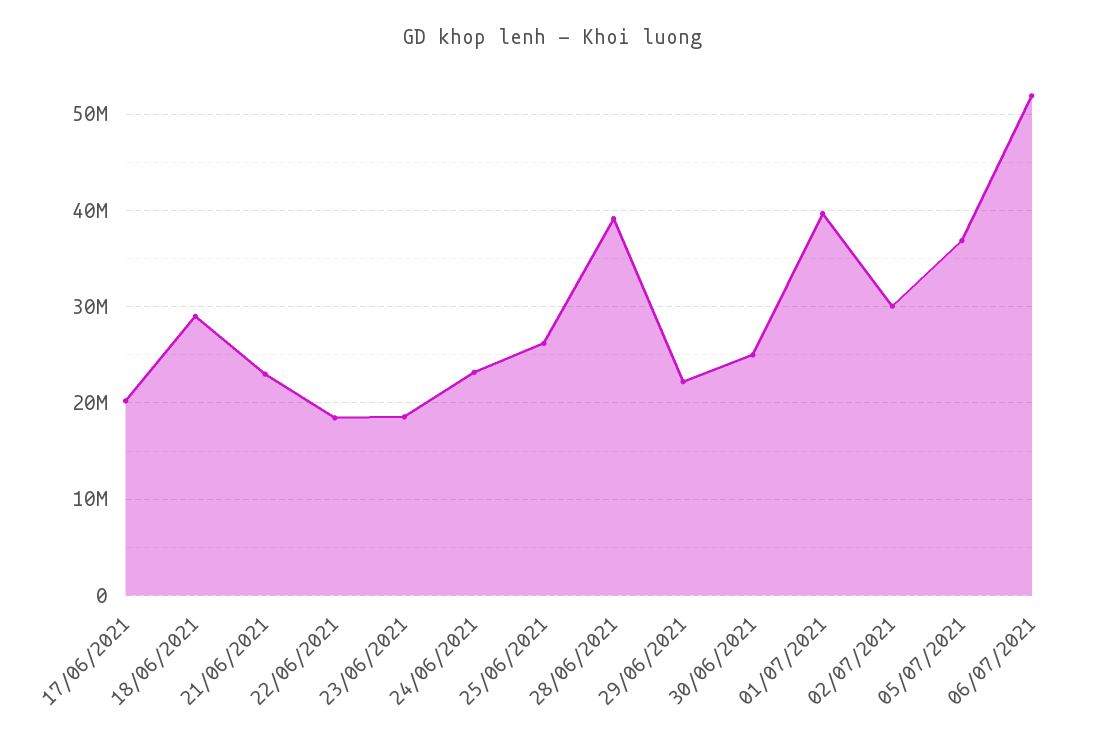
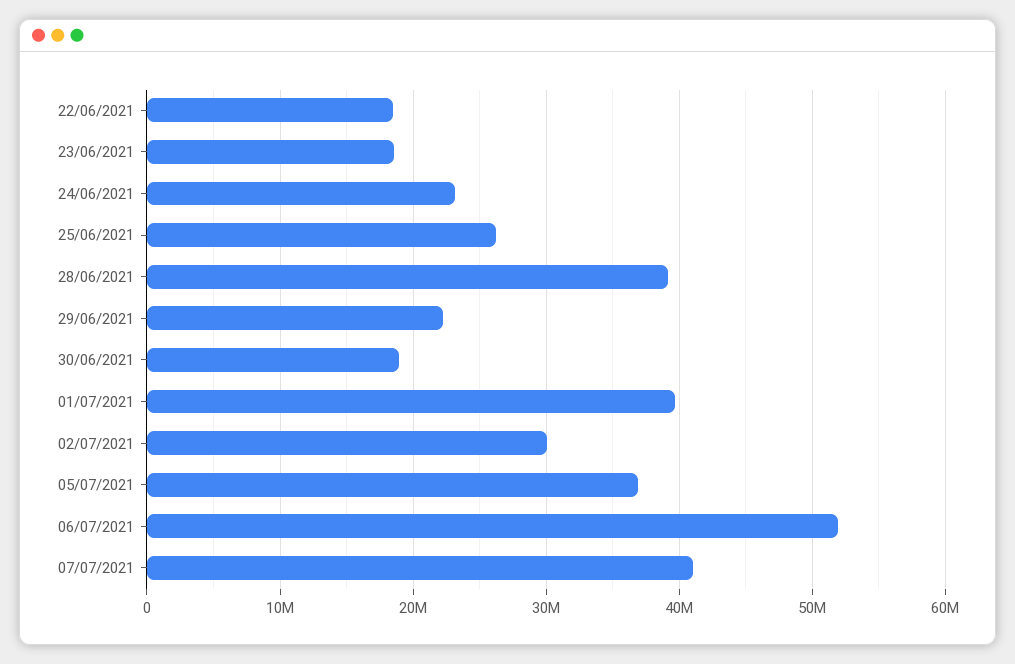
17/06/2021: 20000000 -> none
18/06/2021: 29000000 -> none
21/06/2021: 23000000 -> none
30/06/2021: 25000000 -> 19000000
07/07/2021: none -> 41000000

